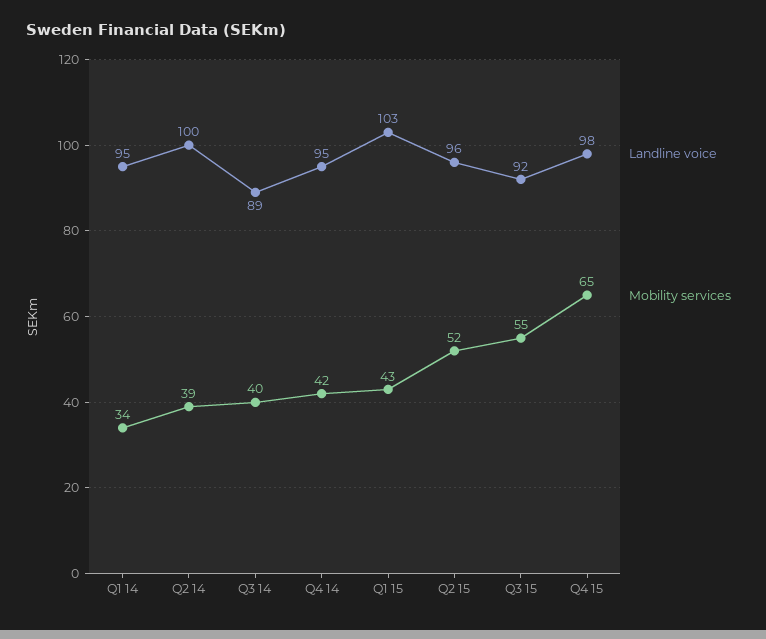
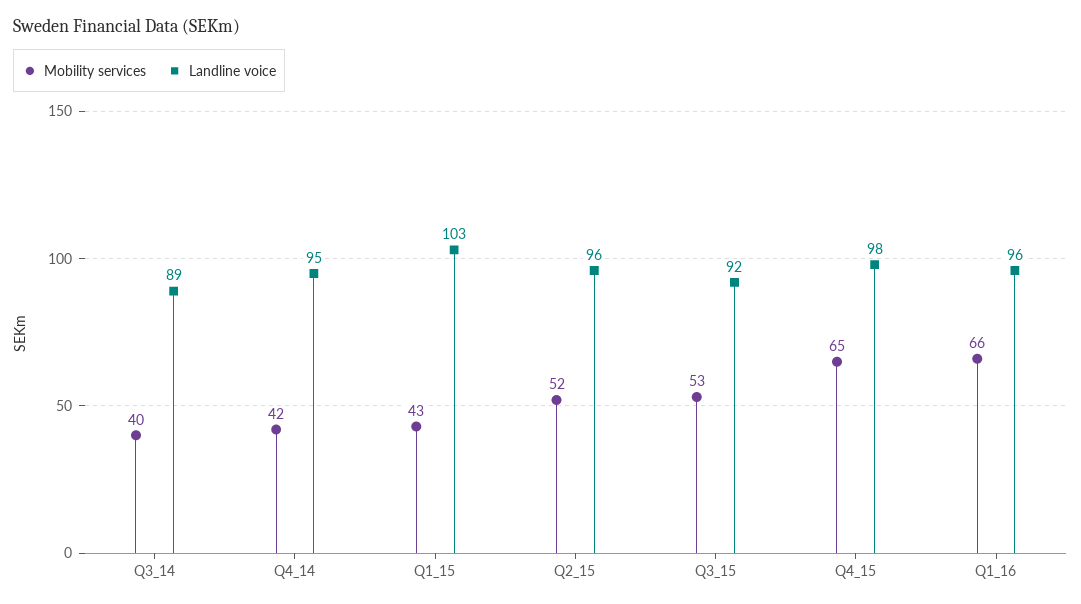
Landline voice, Q1 14: 95 -> none
Mobility services, Q1 14: 34 -> none
Landline voice, Q2 14: 100 -> none
Mobility services, Q2 14: 39 -> none
Mobility services, Q3 15: 55 -> 53
Mobility services, Q1_16: none -> 66
Landline voice, Q1_16: none -> 96

